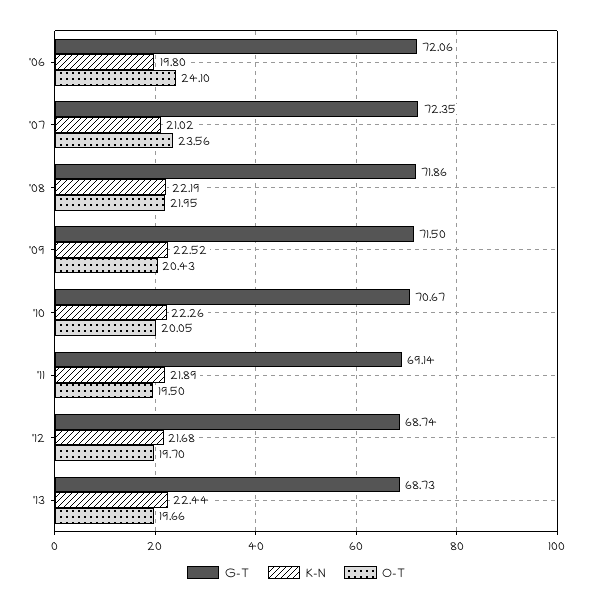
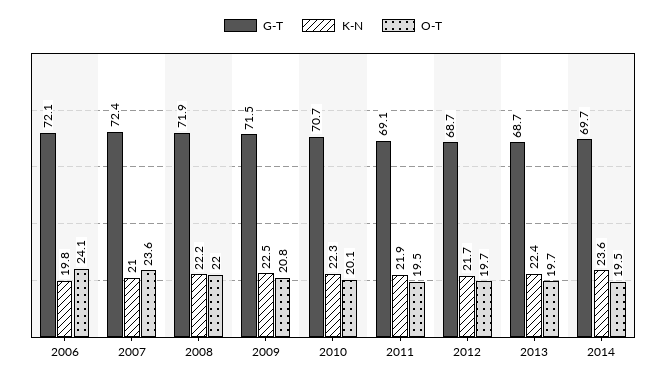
O-T, '09: 20.43 -> 20.8
G-T, 2014: none -> 69.7
K-N, 2014: none -> 23.6
O-T, 2014: none -> 19.5

